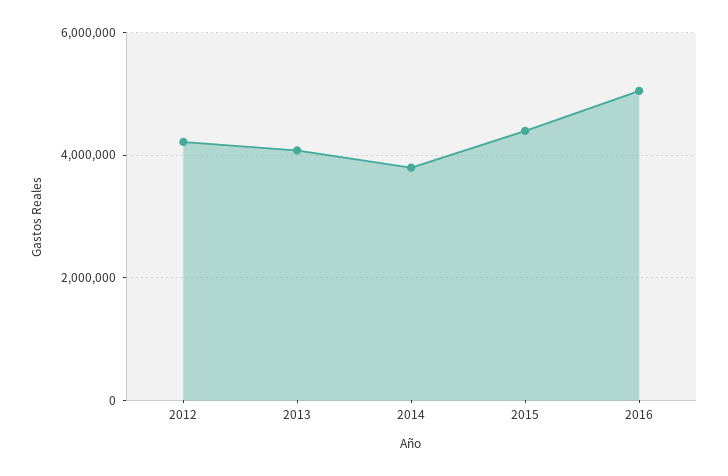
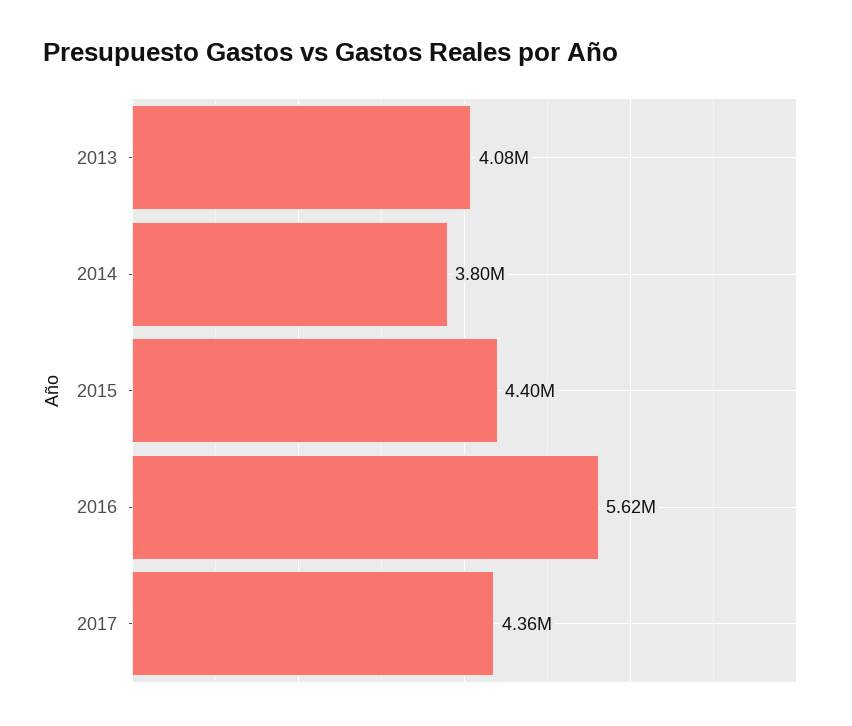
2012: 4200000 -> none
2016: 5000000 -> 5620000
2017: none -> 4360000

